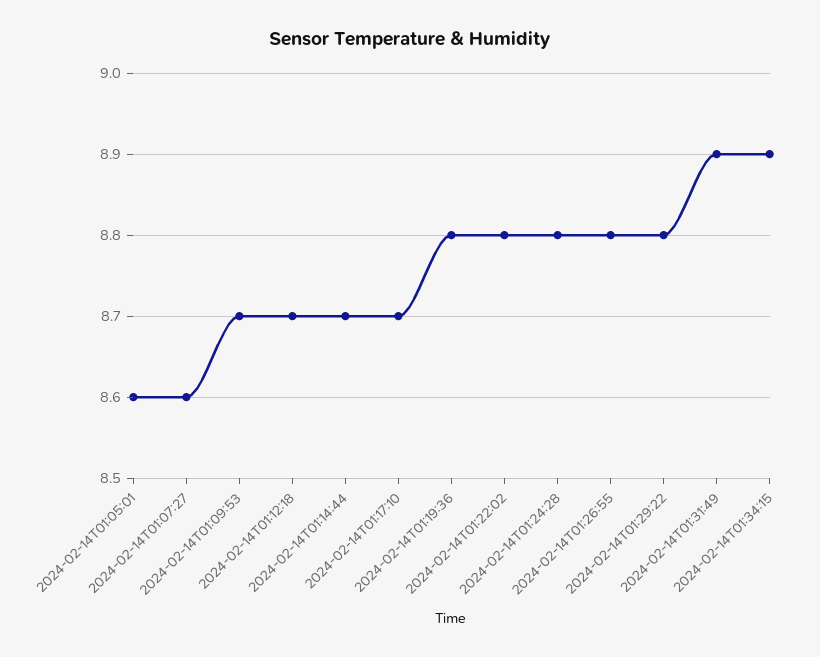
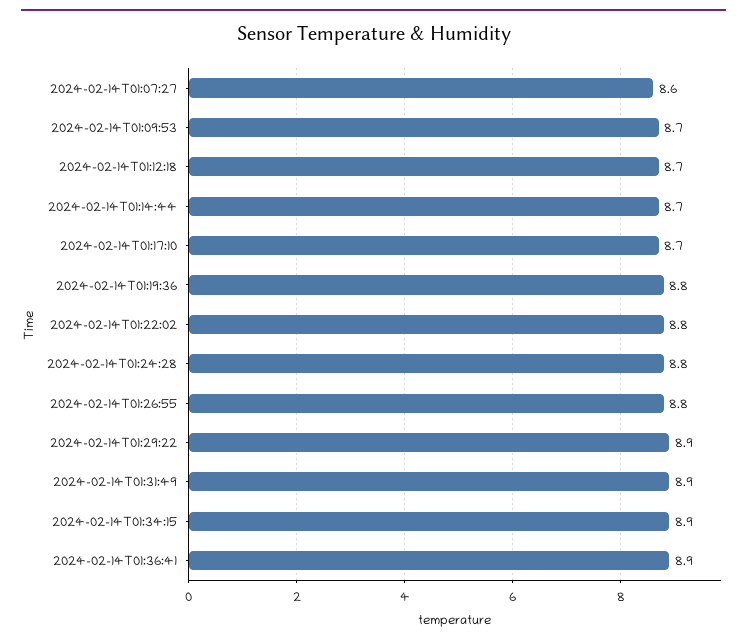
2024-02-14T01:05:01: 8.6 -> none
2024-02-14T01:29:22: 8.8 -> 8.9
2024-02-14T01:36:41: none -> 8.9

